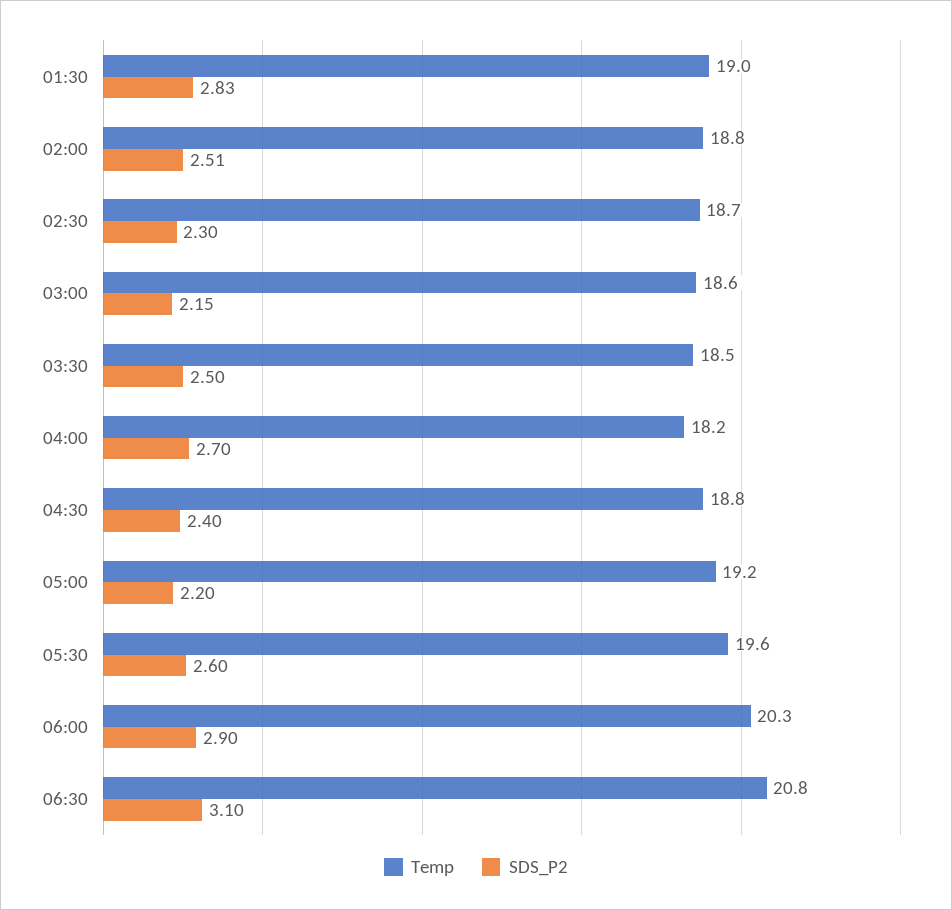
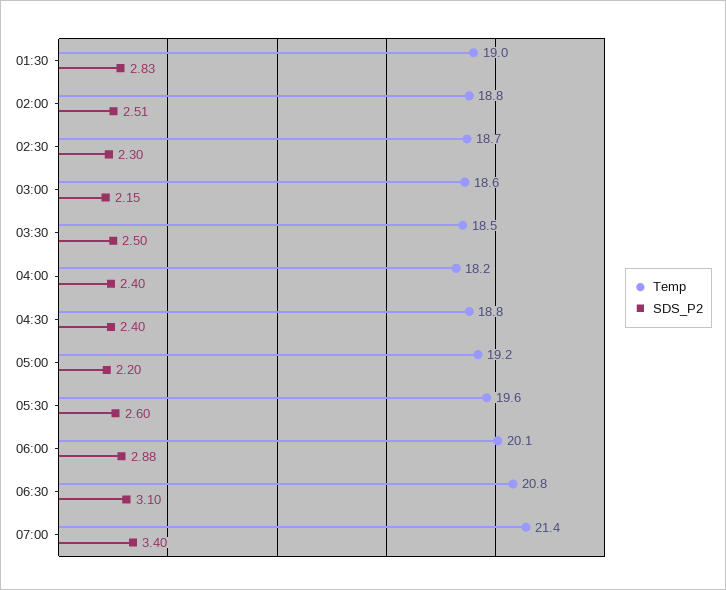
SDS_P2, 04:00: 2.7 -> 2.4
Temp, 06:00: 20.3 -> 20.1
SDS_P2, 06:00: 2.9 -> 2.88
Temp, 07:00: none -> 21.4
SDS_P2, 07:00: none -> 3.4

